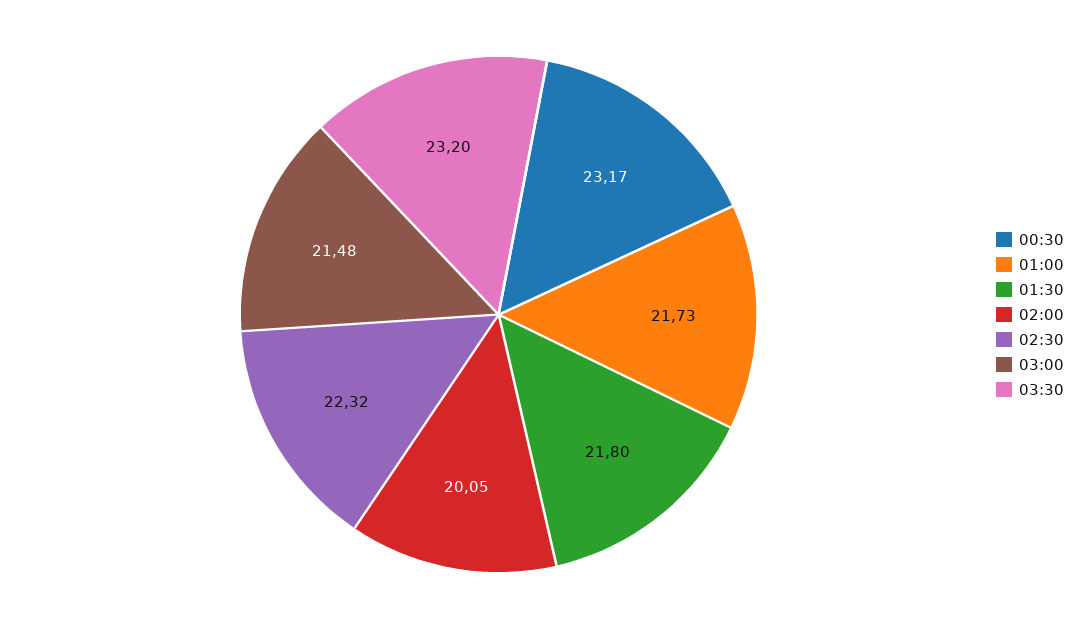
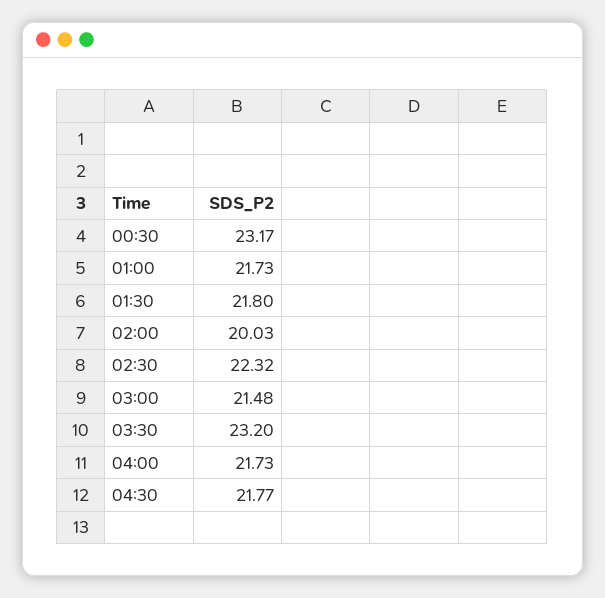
02:00: 20.05 -> 20.03
04:00: none -> 21.73
04:30: none -> 21.77

